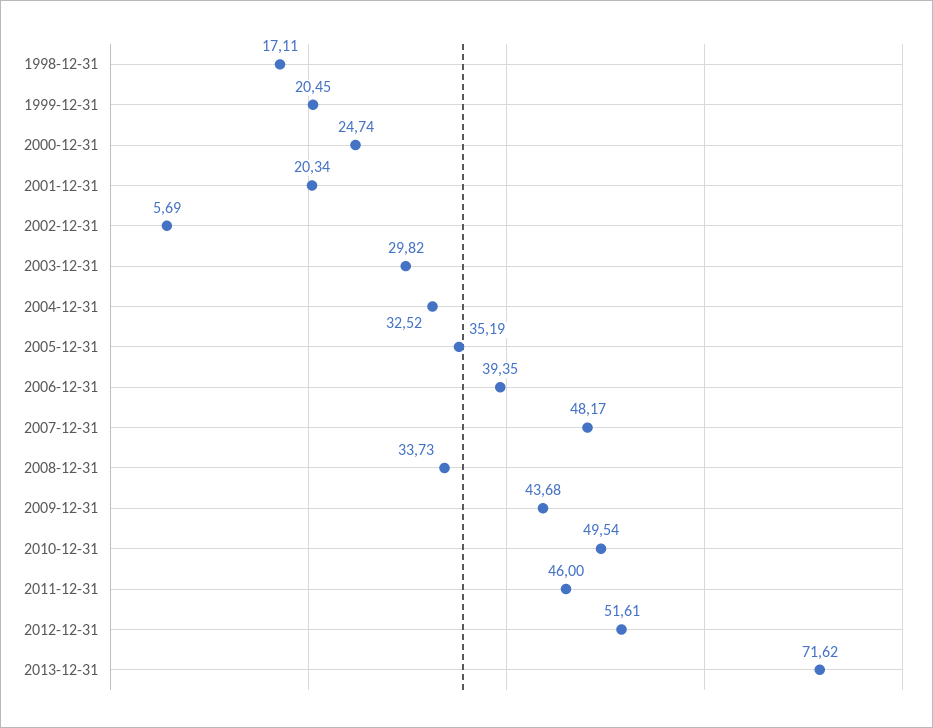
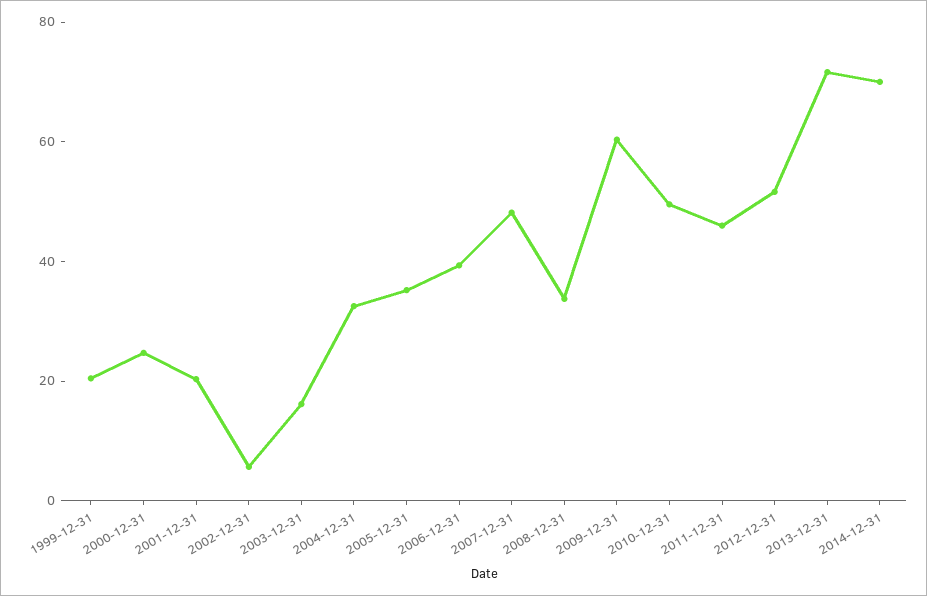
1998-12-31: 17.11 -> none
2003-12-31: 29.82 -> 15
2009-12-31: 43.68 -> 60
2014-12-31: none -> 70

